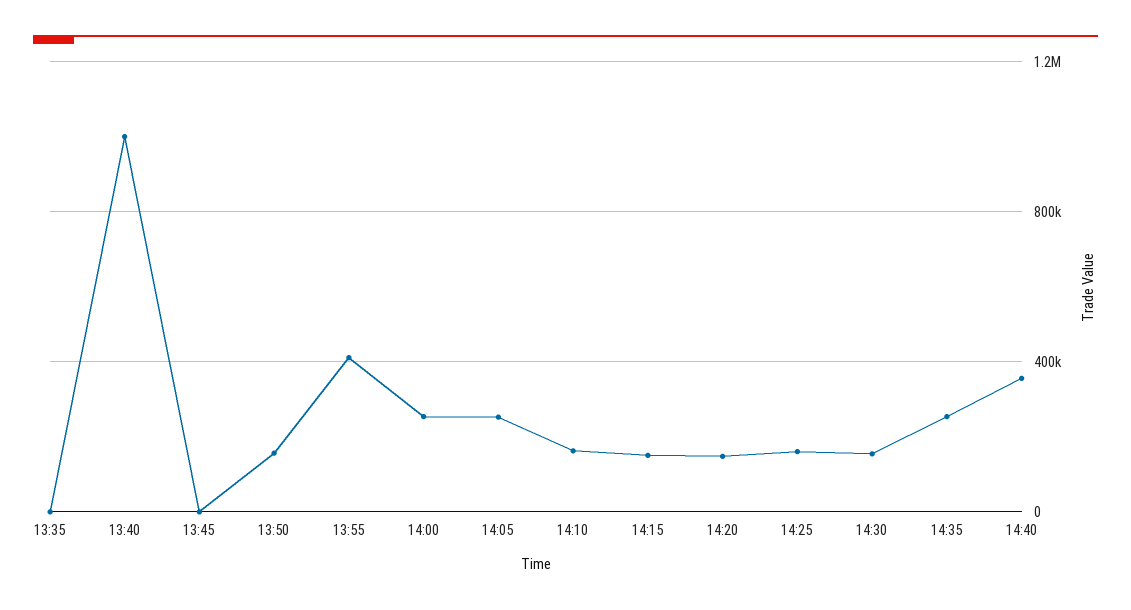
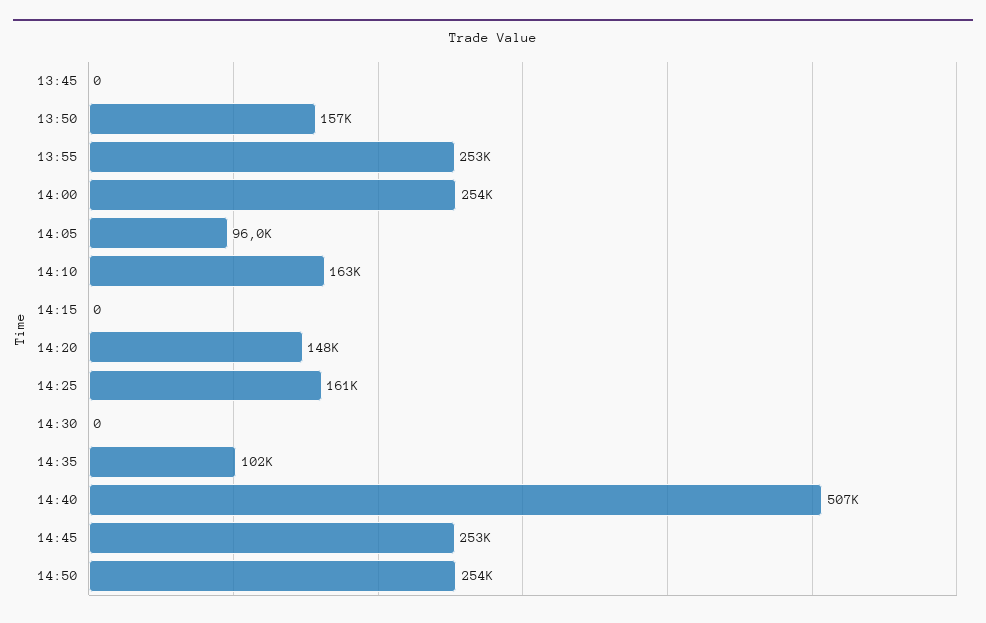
13:35: 0 -> none
13:40: 1000000 -> none
13:55: 400000 -> 253000
14:05: 250000 -> 96000
14:15: 150000 -> 0
14:30: 150000 -> 0
14:35: 250000 -> 102000
14:40: 350000 -> 507000
14:45: none -> 253000
14:50: none -> 254000

